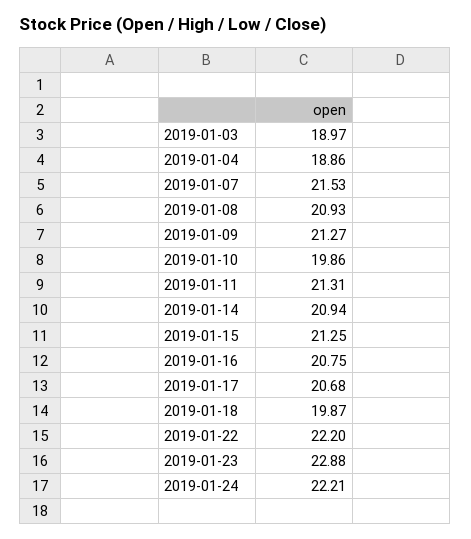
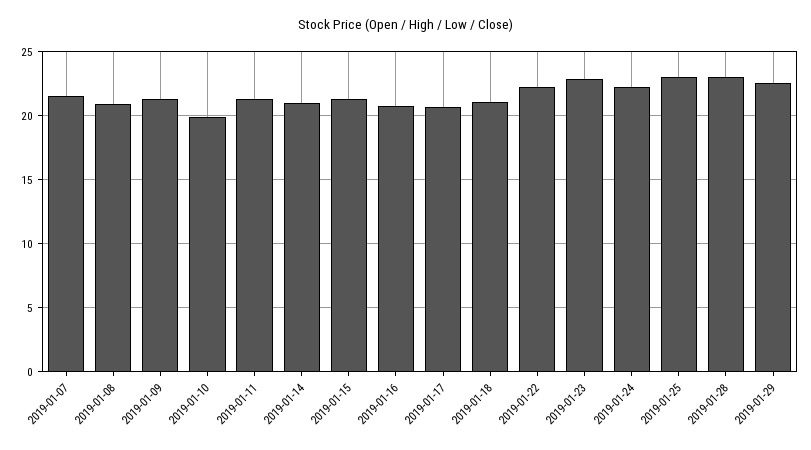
2019-01-03: 18.97 -> none
2019-01-04: 18.86 -> none
2019-01-18: 19.87 -> 21
2019-01-25: none -> 23
2019-01-28: none -> 23
2019-01-29: none -> 22.5

